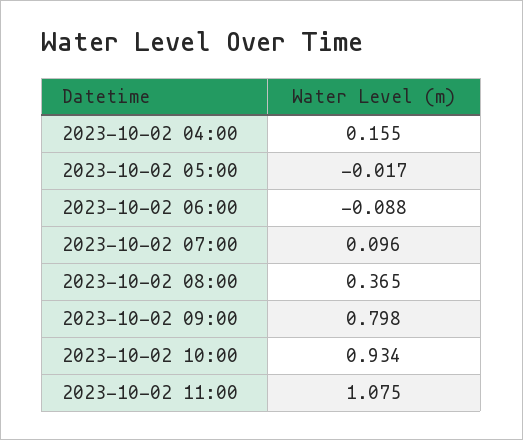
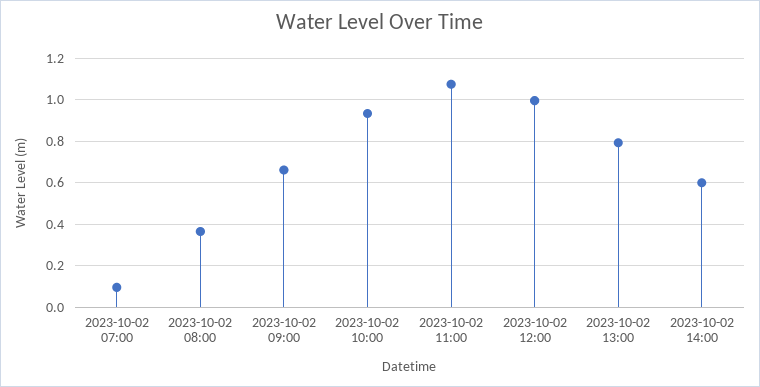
2023-10-02 04:00: 0.155 -> none
2023-10-02 05:00: -0.017 -> none
2023-10-02 06:00: -0.088 -> none
2023-10-02 09:00: 0.798 -> 0.65
2023-10-02 12:00: none -> 1
2023-10-02 13:00: none -> 0.8
2023-10-02 14:00: none -> 0.6

